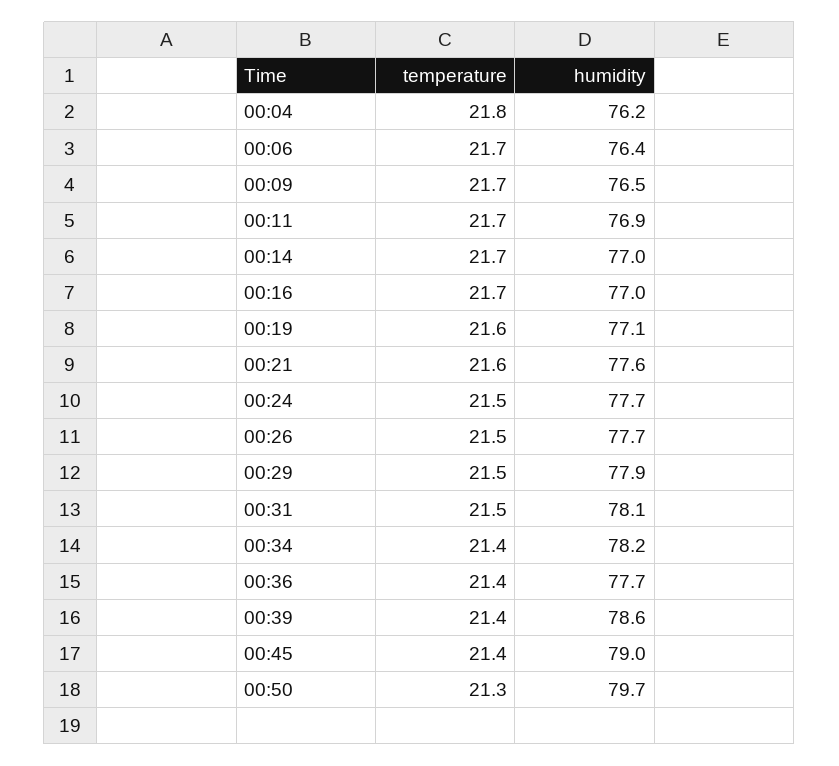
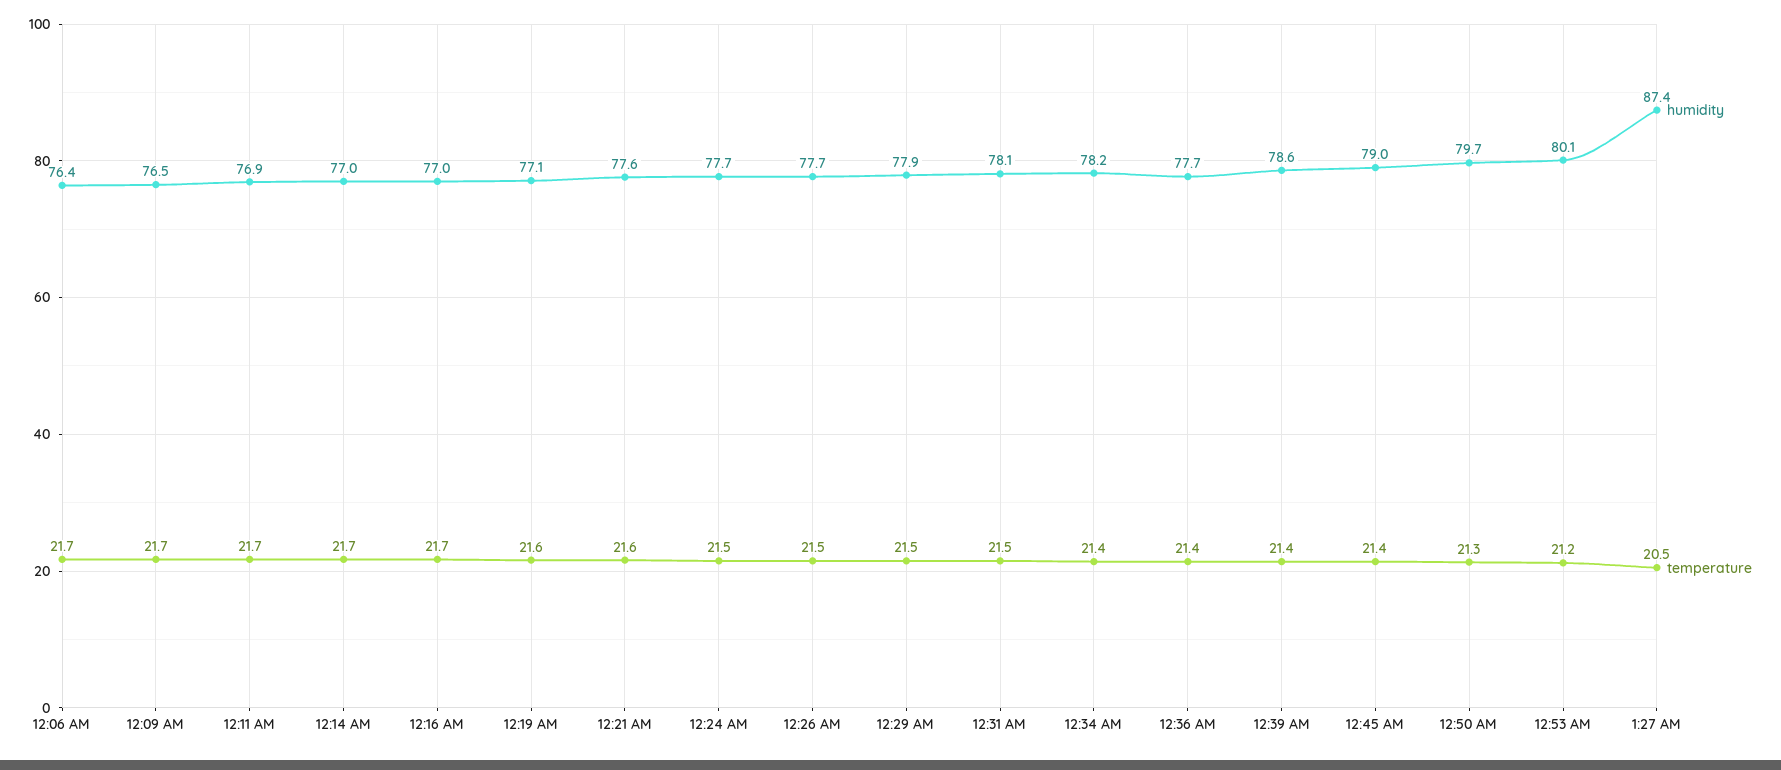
temperature, 00:04: 21.8 -> none
humidity, 00:04: 76.2 -> none
humidity, 12:53 AM: none -> 80.1
temperature, 12:53 AM: none -> 21.2
humidity, 1:27 AM: none -> 87.4
temperature, 1:27 AM: none -> 20.5

